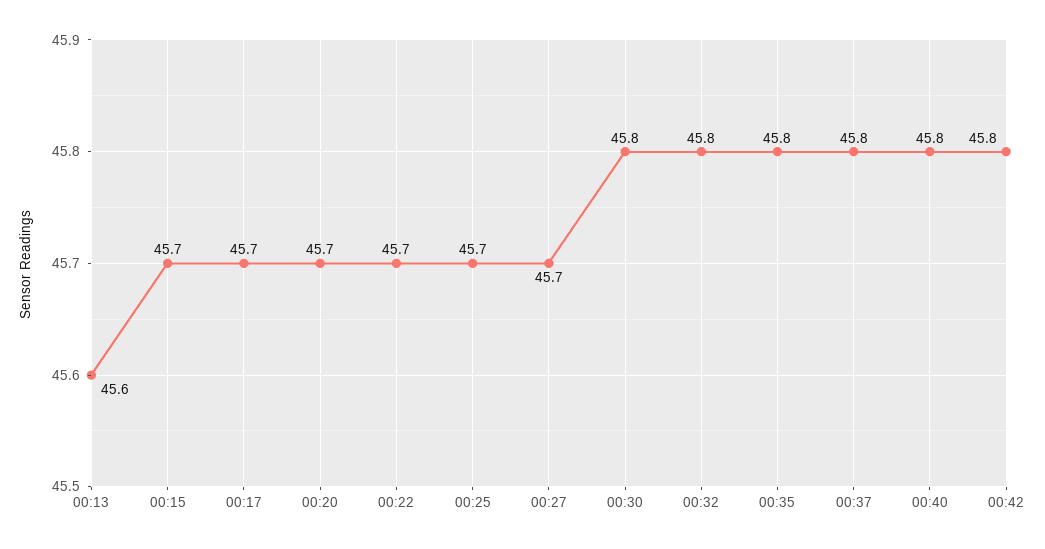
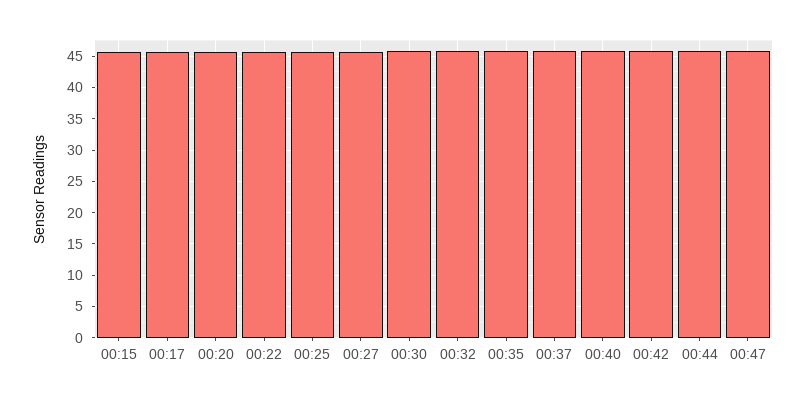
00:13: 45.6 -> none
00:44: none -> 46
00:47: none -> 46

